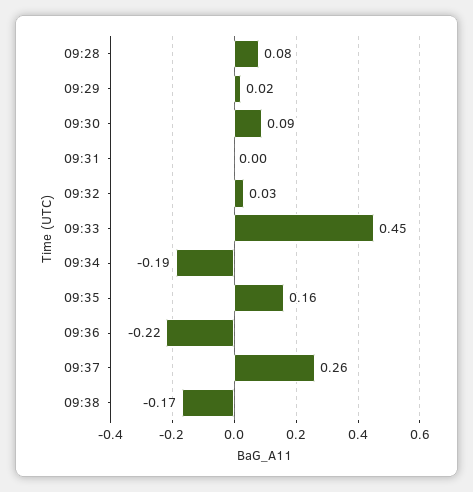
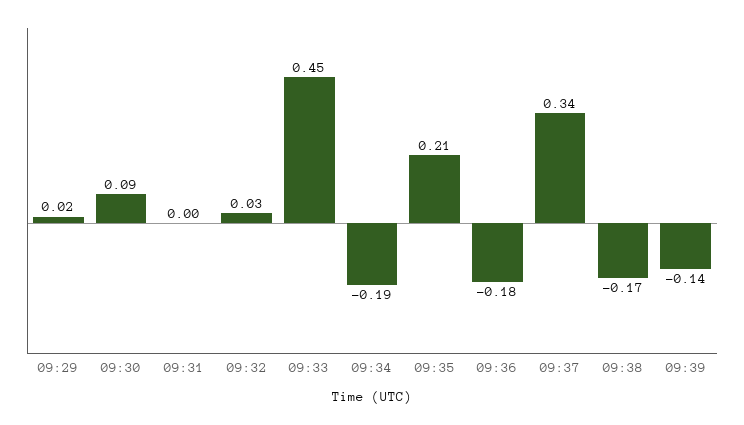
09:28: 0.08 -> none
09:35: 0.16 -> 0.21
09:36: -0.22 -> -0.18
09:37: 0.26 -> 0.34
09:39: none -> -0.14

